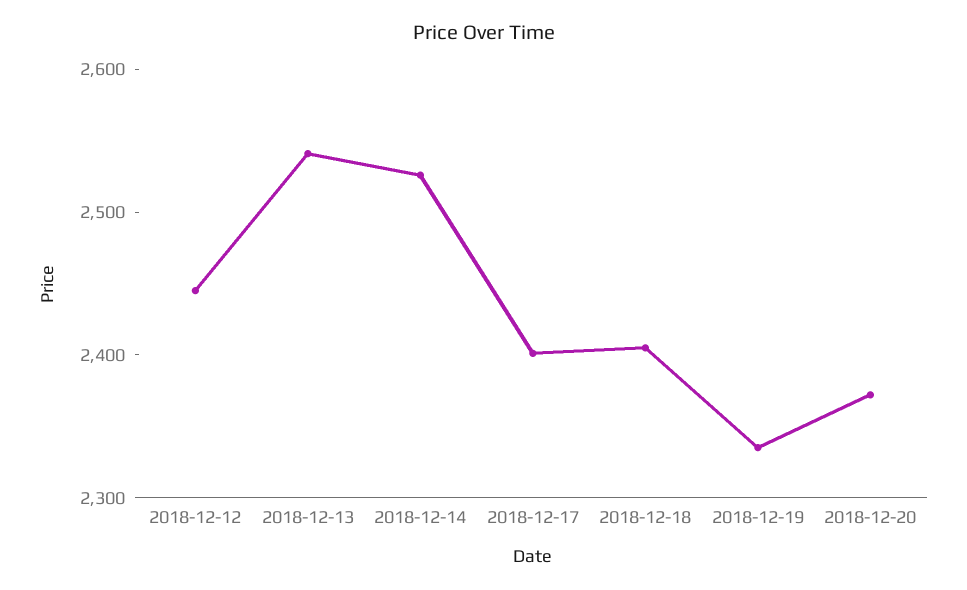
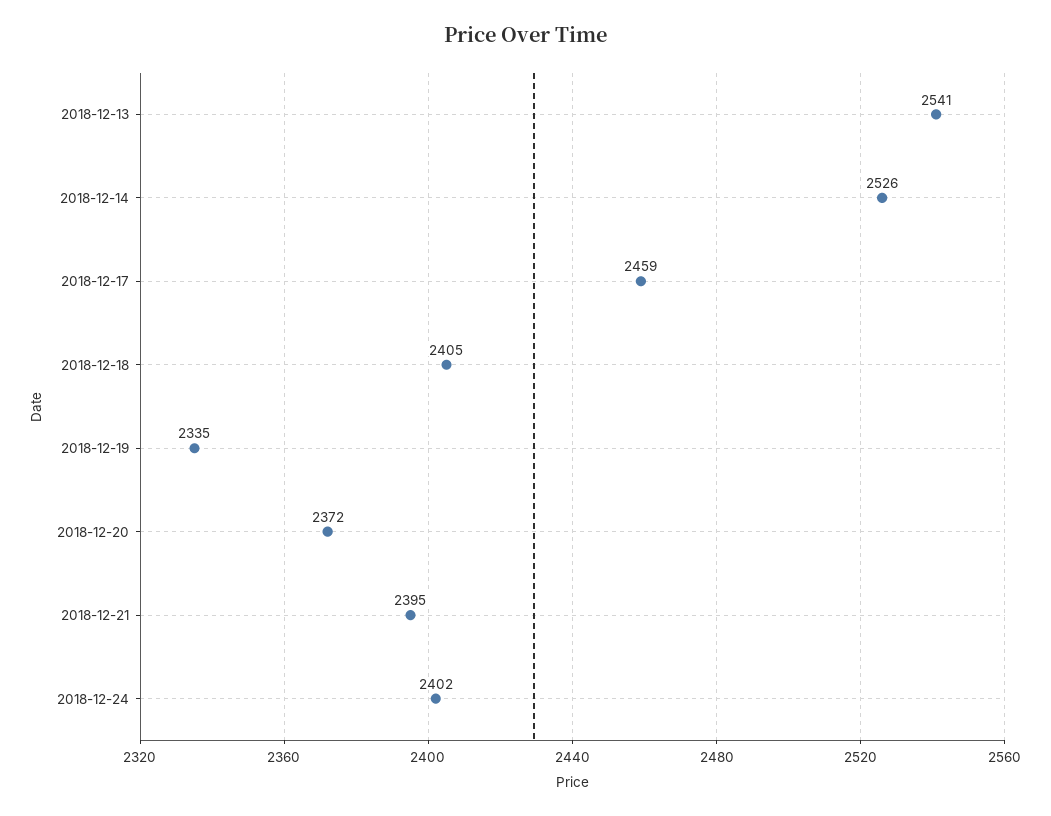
2018-12-12: 2440 -> none
2018-12-17: 2400 -> 2459
2018-12-21: none -> 2395
2018-12-24: none -> 2402

